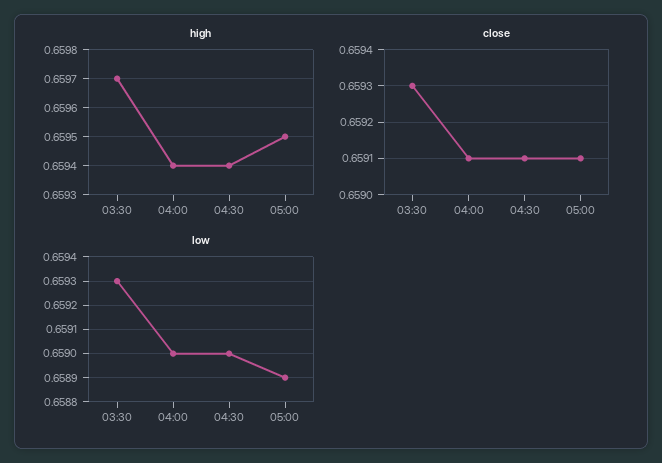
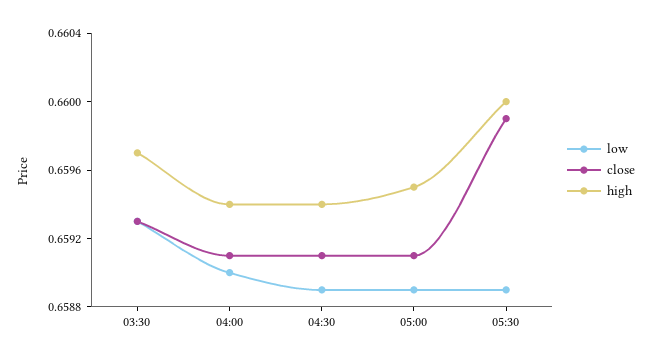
low, 04:30: 0.659 -> 0.6589
low, 05:30: none -> 0.6589
close, 05:30: none -> 0.6599
high, 05:30: none -> 0.66

